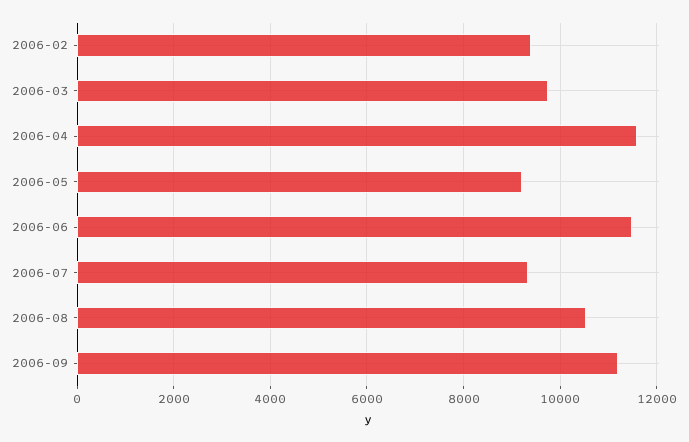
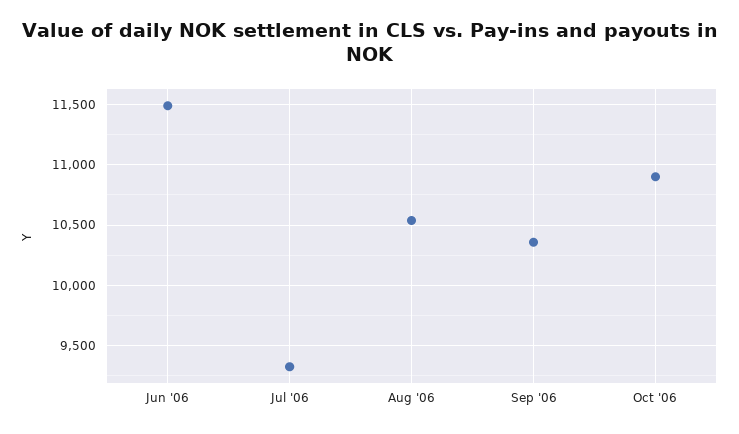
2006-02: 9400 -> none
2006-03: 9800 -> none
2006-04: 11600 -> none
2006-05: 9200 -> none
2006-09: 11200 -> 10350
Oct '06: none -> 10900

